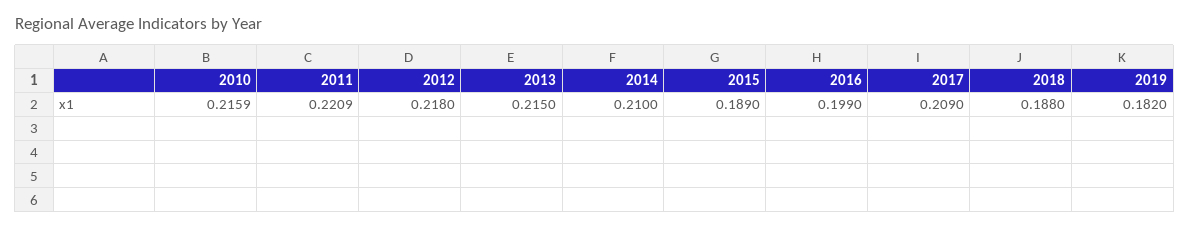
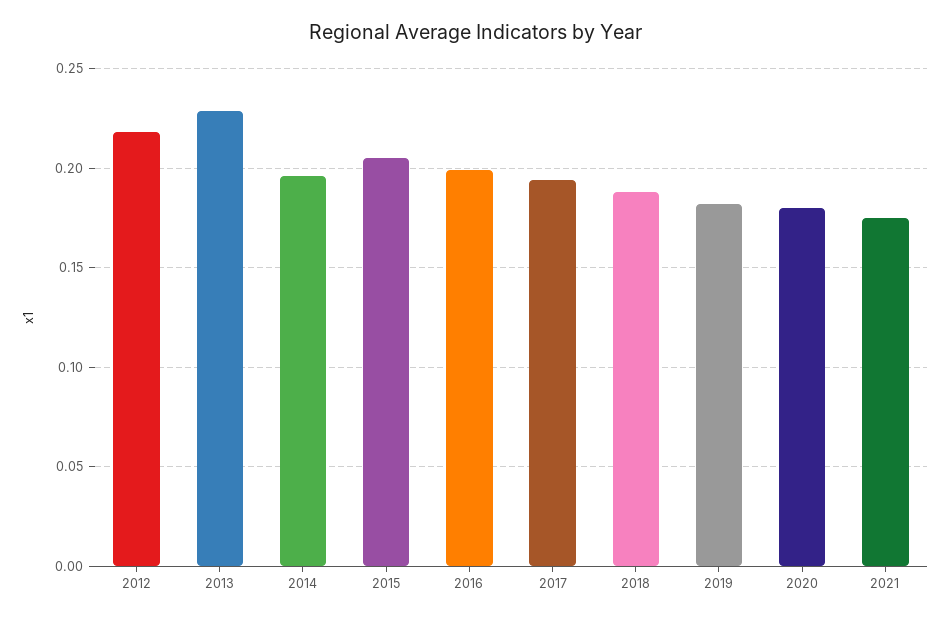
2010: 0.2159 -> none
2011: 0.2209 -> none
2013: 0.215 -> 0.23
2014: 0.21 -> 0.195
2015: 0.189 -> 0.205
2017: 0.209 -> 0.195
2020: none -> 0.18
2021: none -> 0.175

